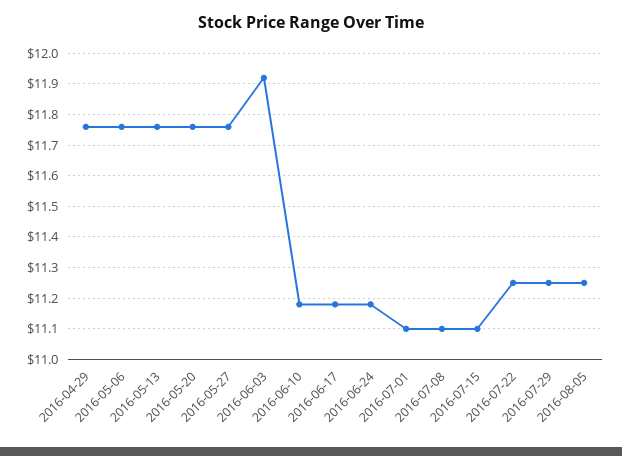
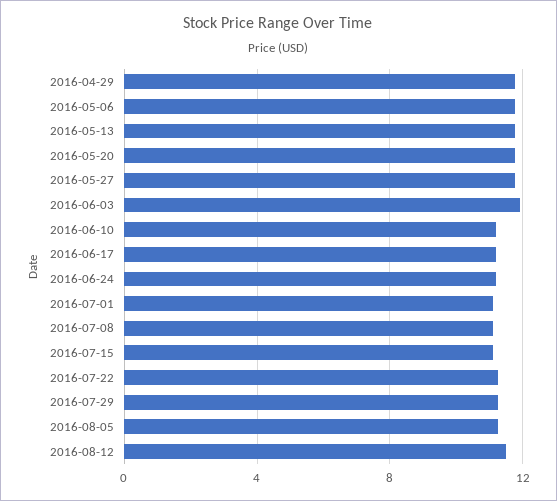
2016-08-12: none -> 11.5

